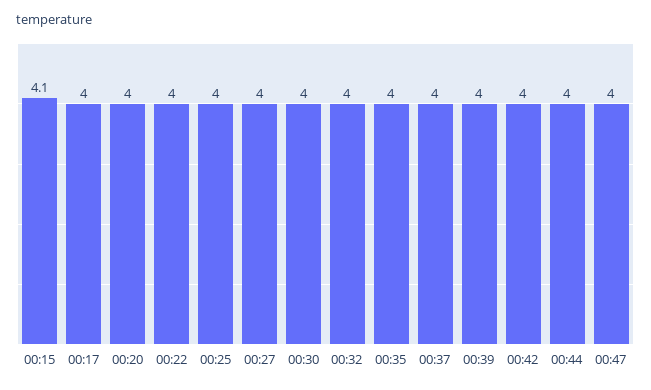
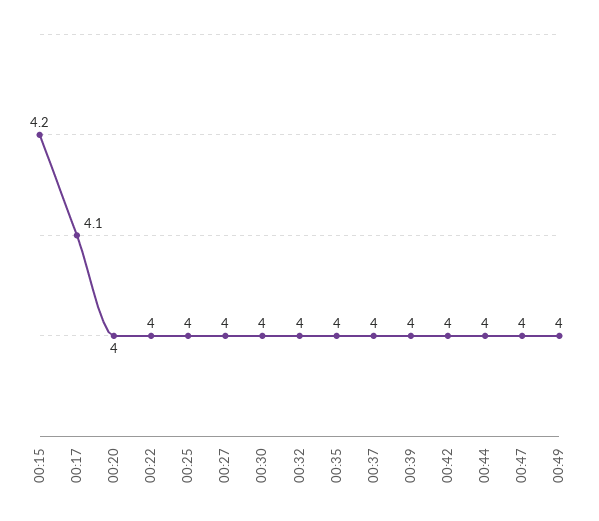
00:15: 4.1 -> 4.2
00:17: 4 -> 4.1
00:49: none -> 4

